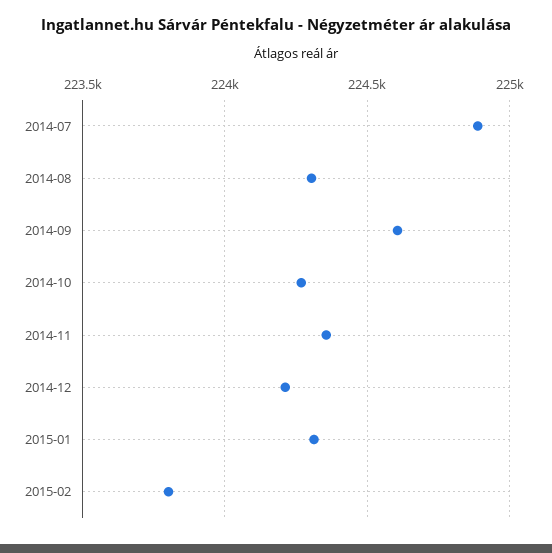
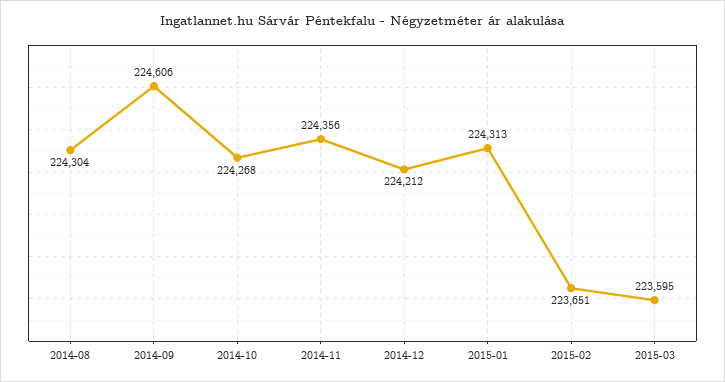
2014-07: 224900 -> none
2015-02: 223800 -> 223651
2015-03: none -> 223595

